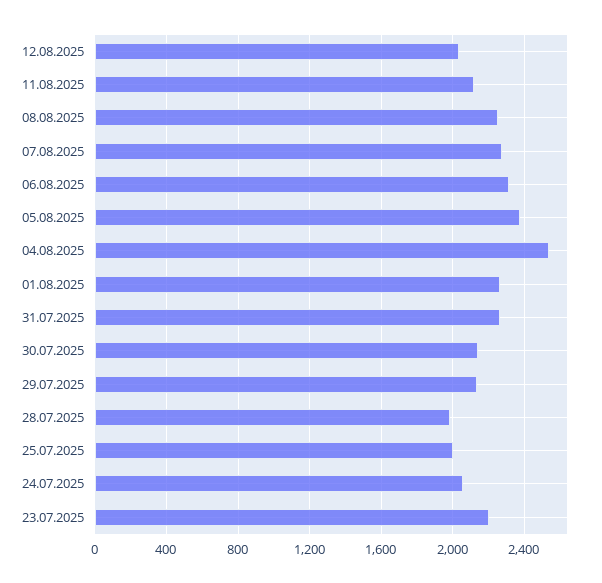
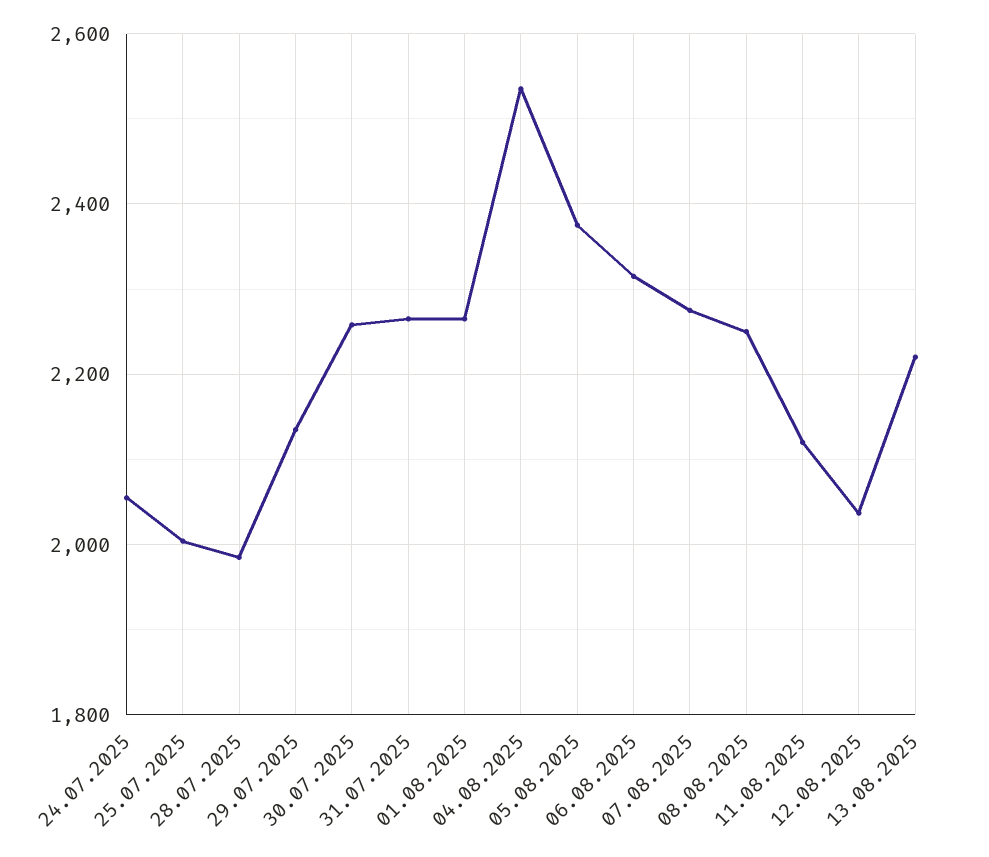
30.07.2025: 2150 -> 2260
23.07.2025: 2200 -> none
13.08.2025: none -> 2220

